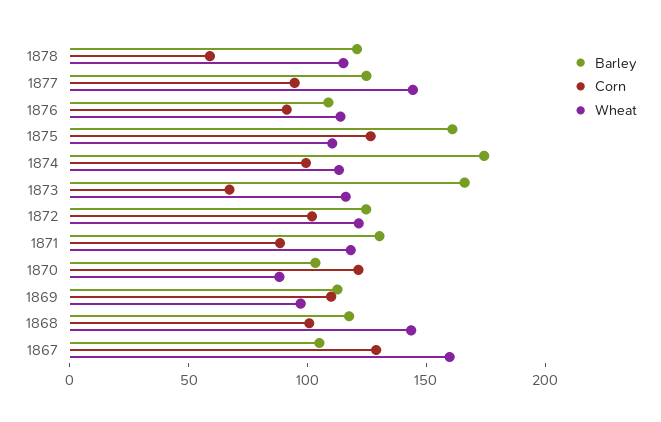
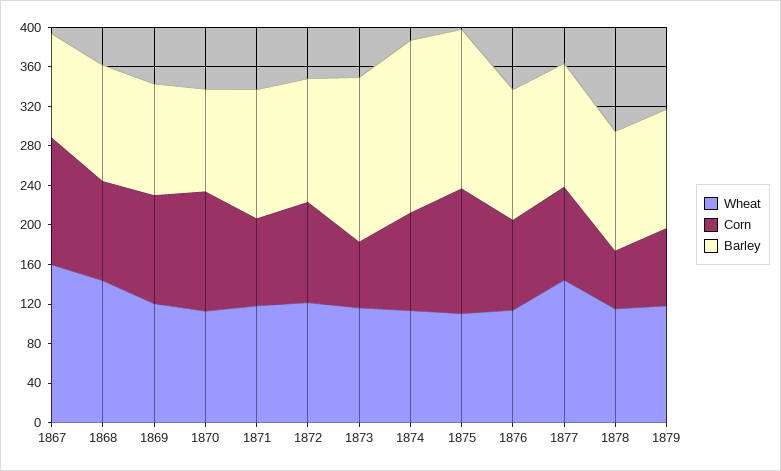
Barley, 1876: 110 -> 130
Wheat, 1870: 90 -> 110
Wheat, 1869: 100 -> 120
Wheat, 1879: none -> 120
Corn, 1879: none -> 80
Barley, 1879: none -> 120

